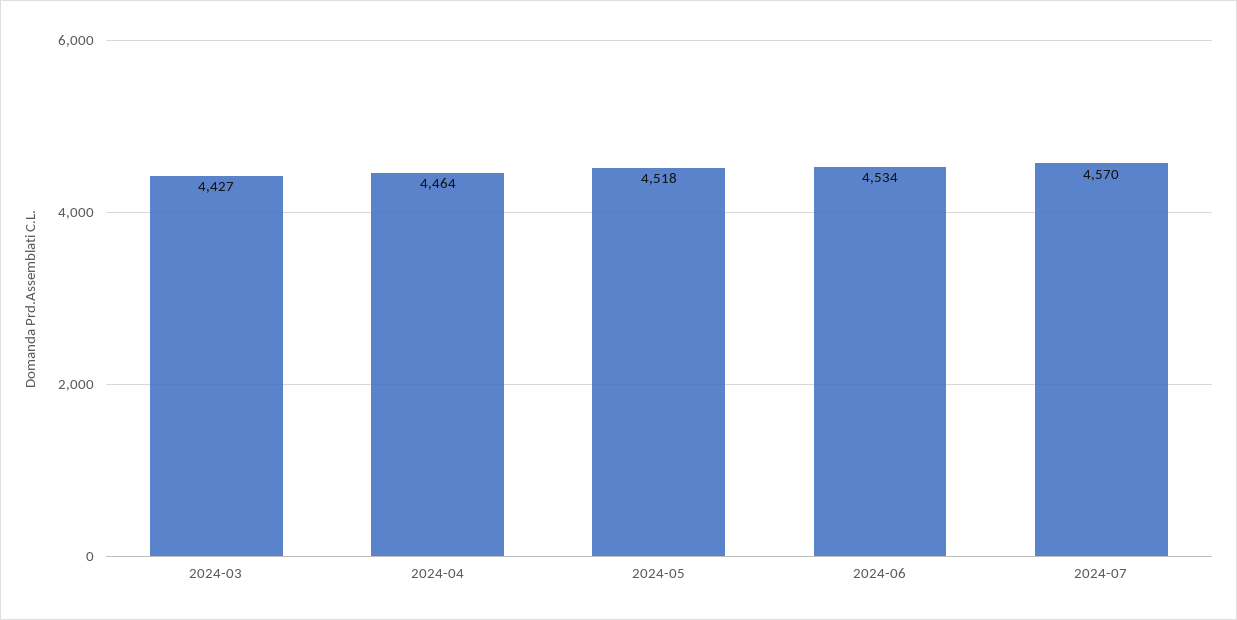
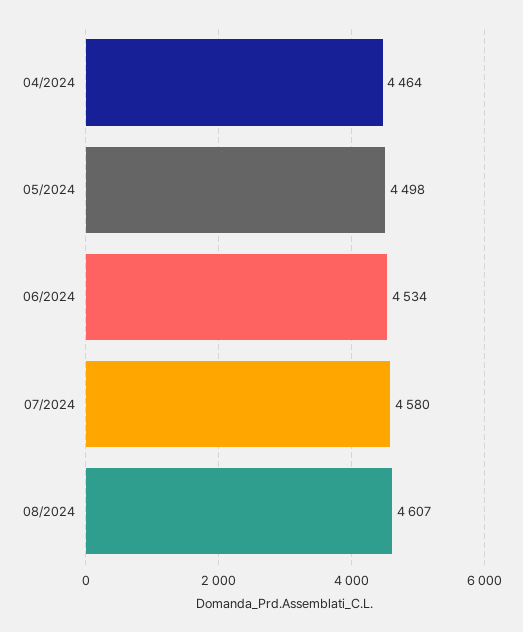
2024-03: 4427 -> none
2024-05: 4518 -> 4498
2024-07: 4570 -> 4580
08/2024: none -> 4607

